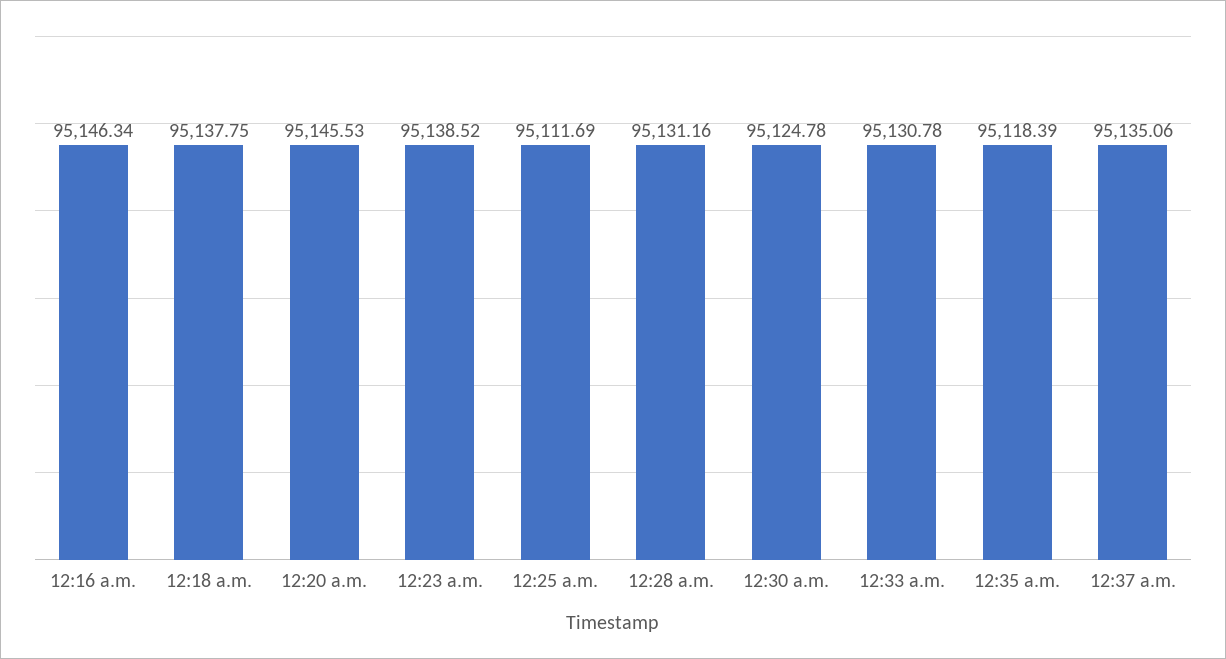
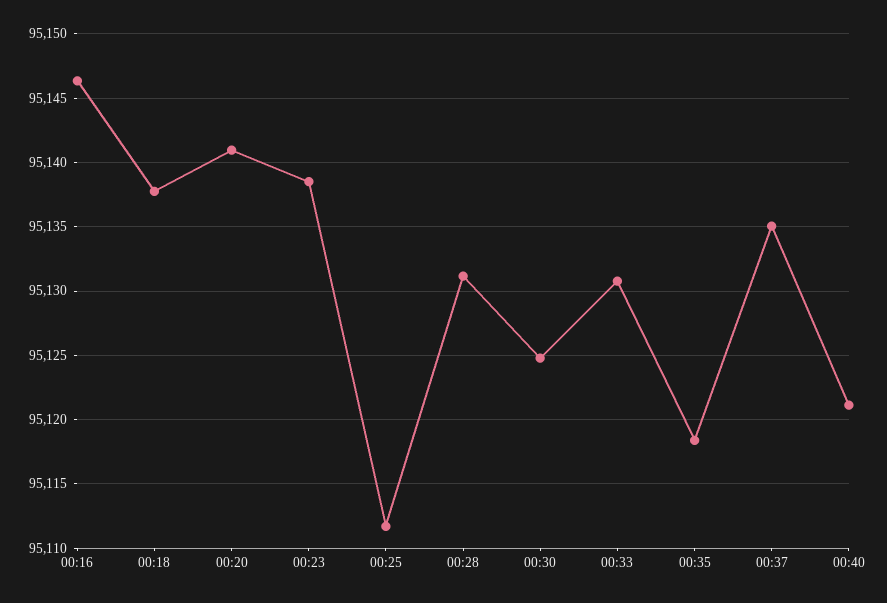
12:20 a.m.: 95145.53 -> 95141
00:40: none -> 95121

